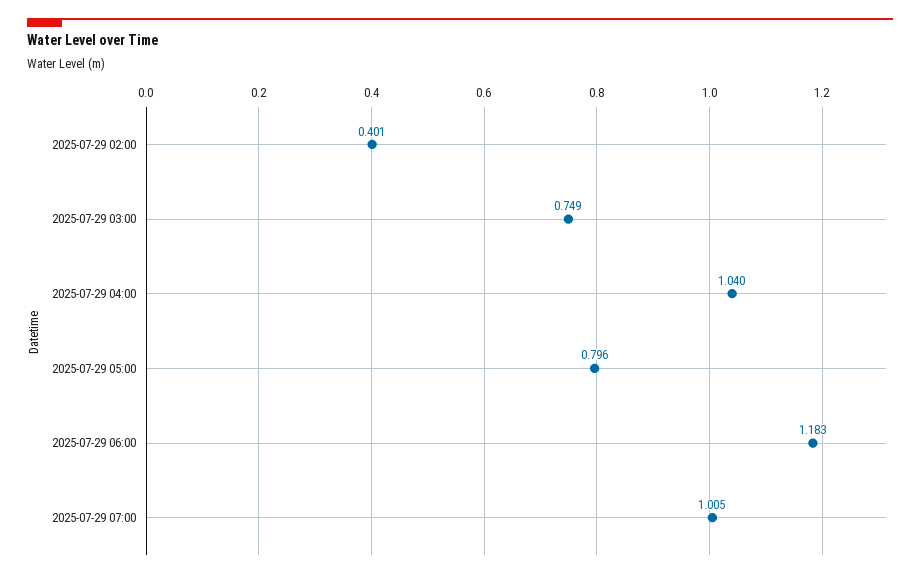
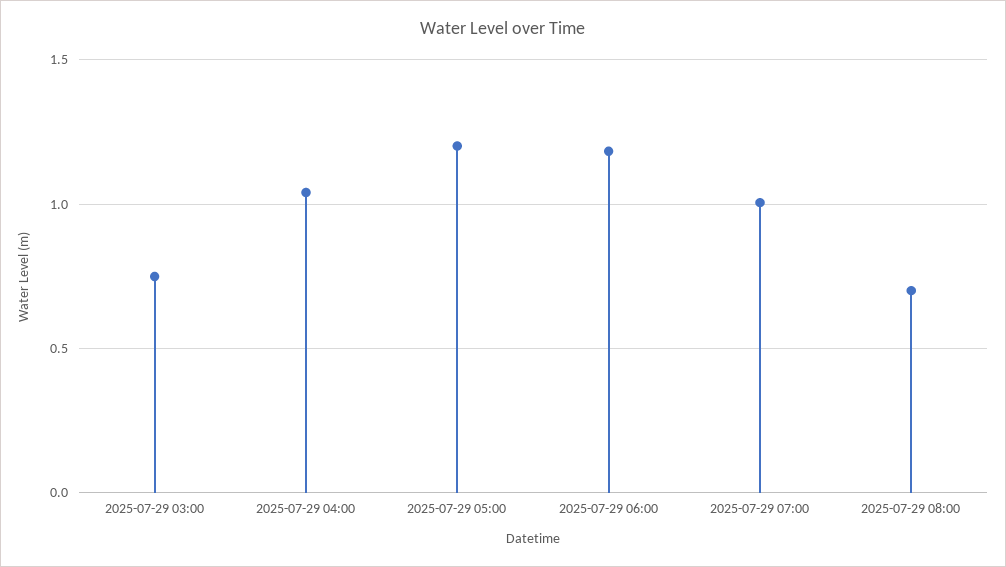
2025-07-29 02:00: 0.401 -> none
2025-07-29 05:00: 0.796 -> 1.2
2025-07-29 08:00: none -> 0.7

